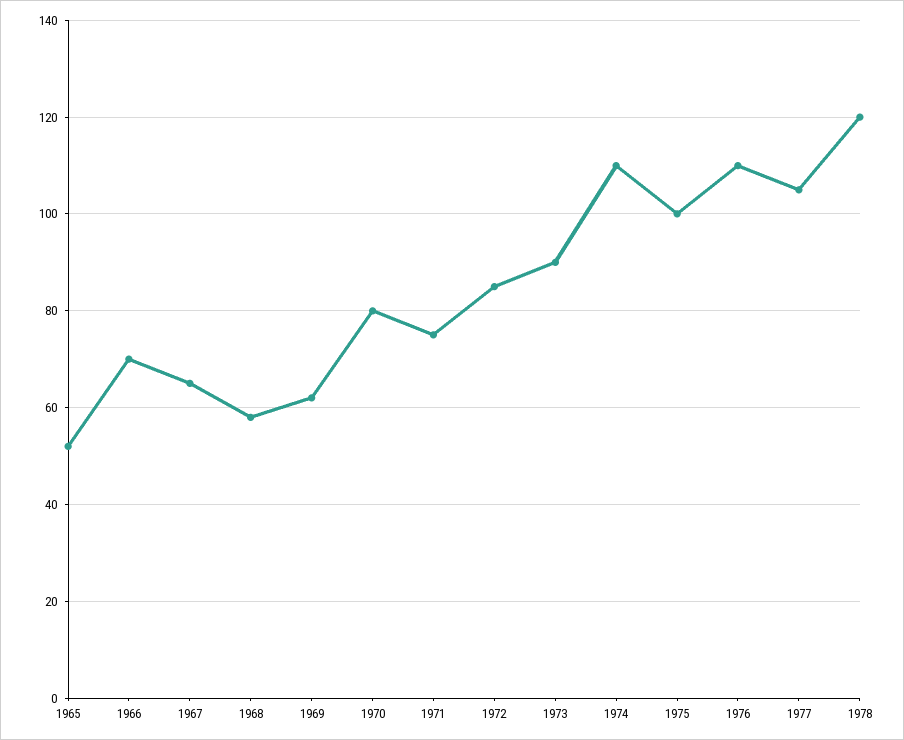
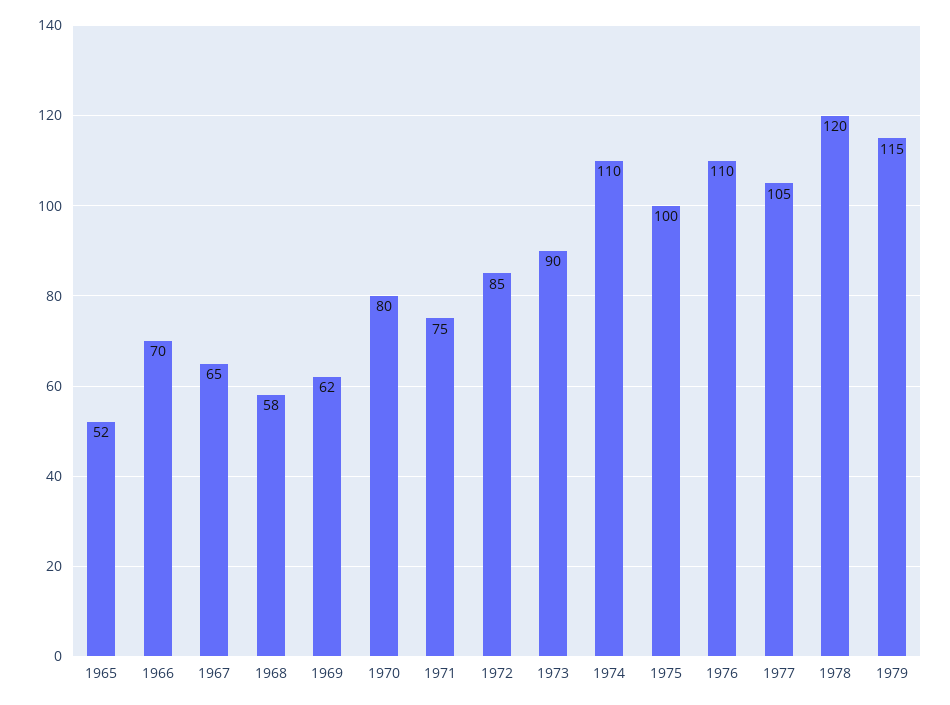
1979: none -> 115

